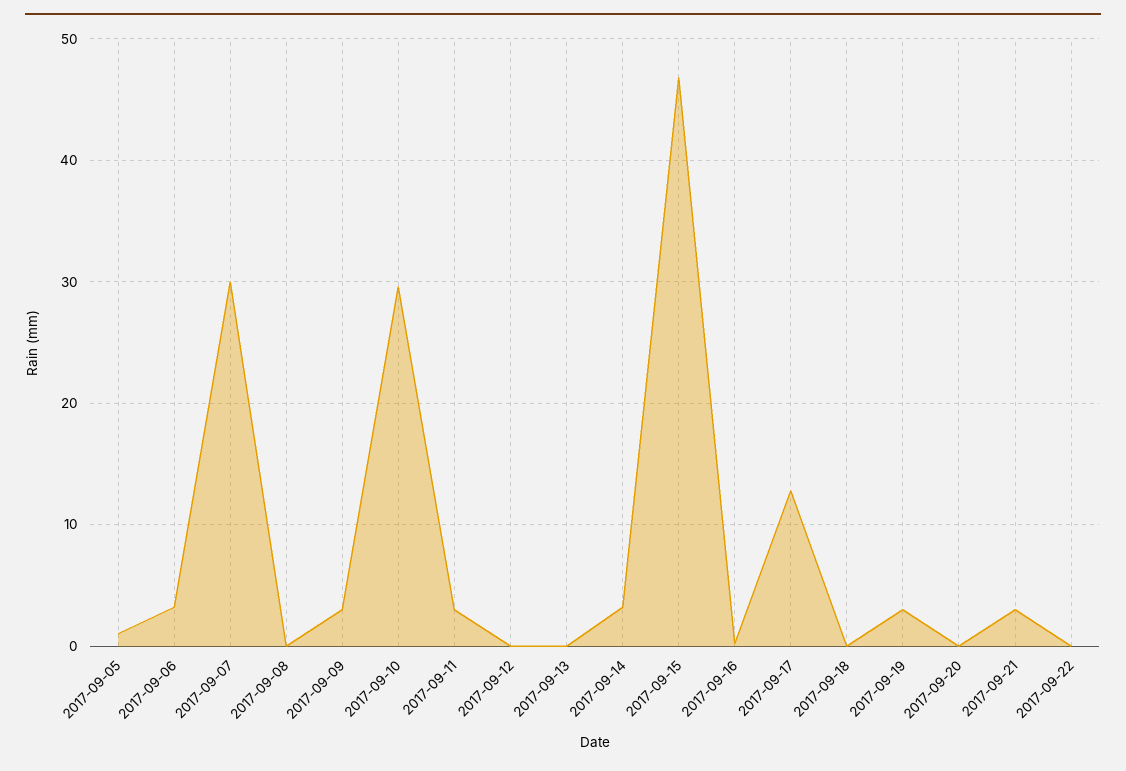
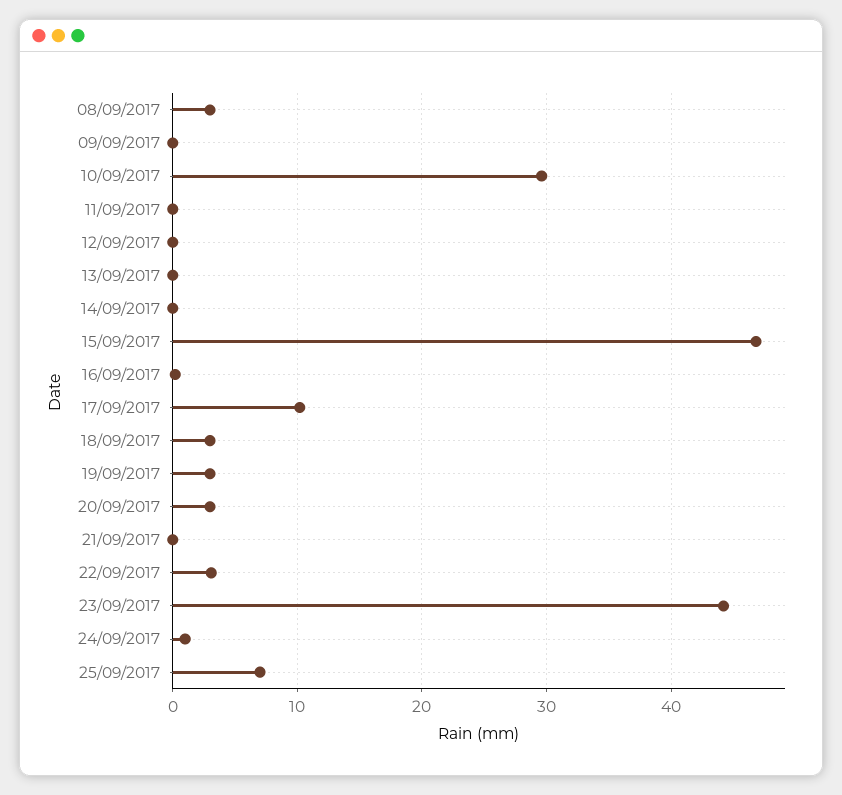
2017-09-05: 1 -> none
2017-09-06: 3 -> none
2017-09-07: 30 -> none
2017-09-08: 0 -> 3
2017-09-09: 3 -> 0
2017-09-11: 3 -> 0
2017-09-14: 3 -> 0
2017-09-17: 13 -> 10
2017-09-18: 0 -> 3
2017-09-20: 0 -> 3
2017-09-21: 3 -> 0
2017-09-22: 0 -> 3
23/09/2017: none -> 44
24/09/2017: none -> 1
25/09/2017: none -> 7

